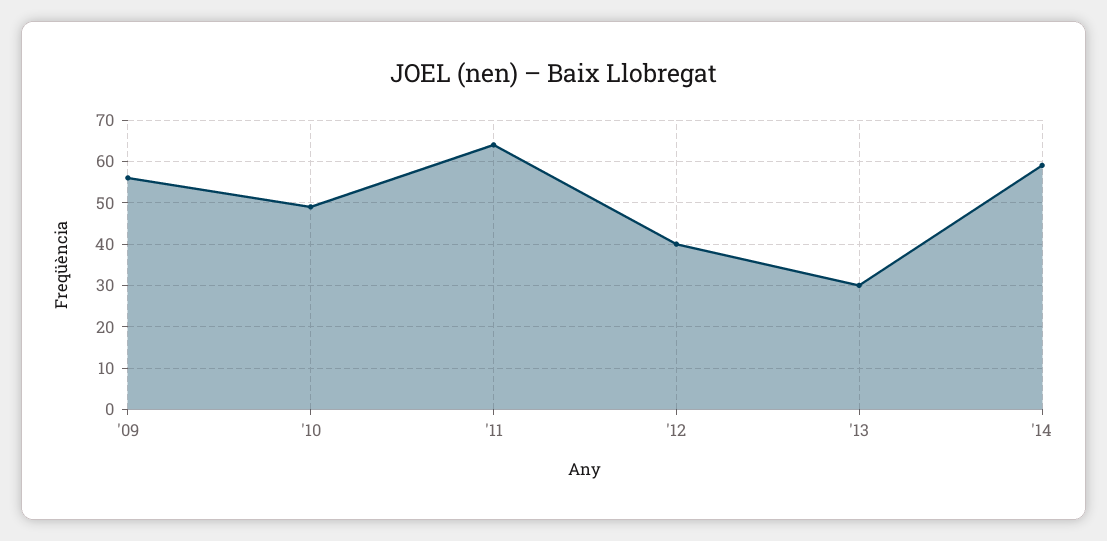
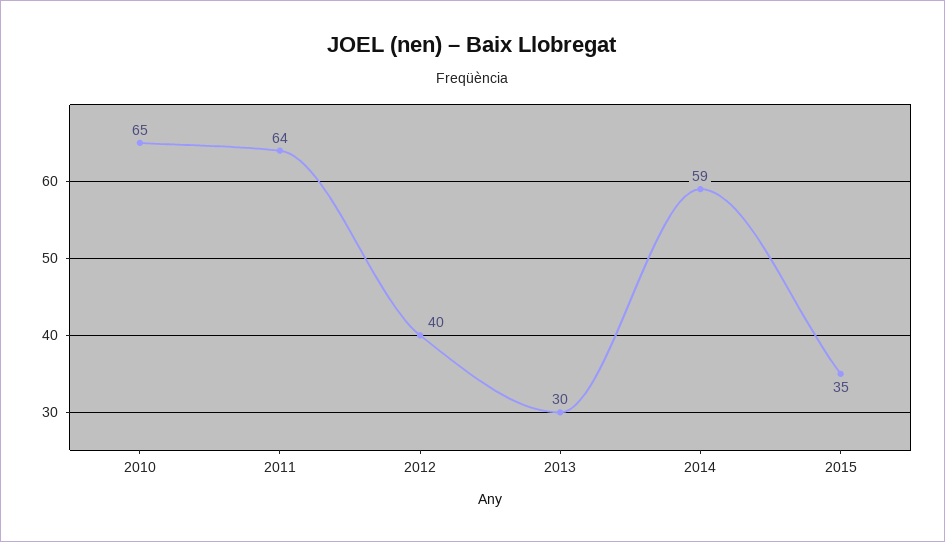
'09: 55 -> none
'10: 50 -> 65
2015: none -> 35

